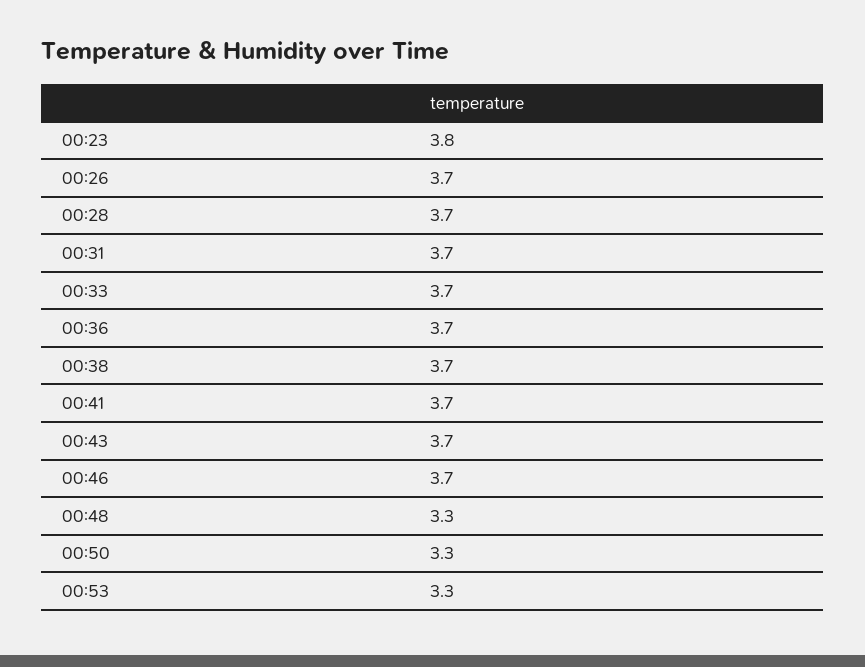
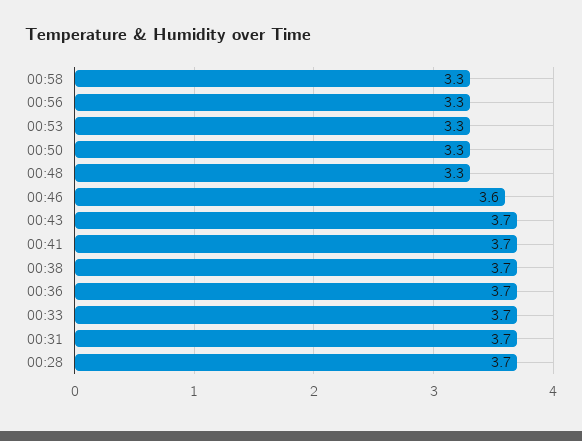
00:23: 3.8 -> none
00:26: 3.7 -> none
00:46: 3.7 -> 3.6
00:58: none -> 3.3
00:56: none -> 3.3

